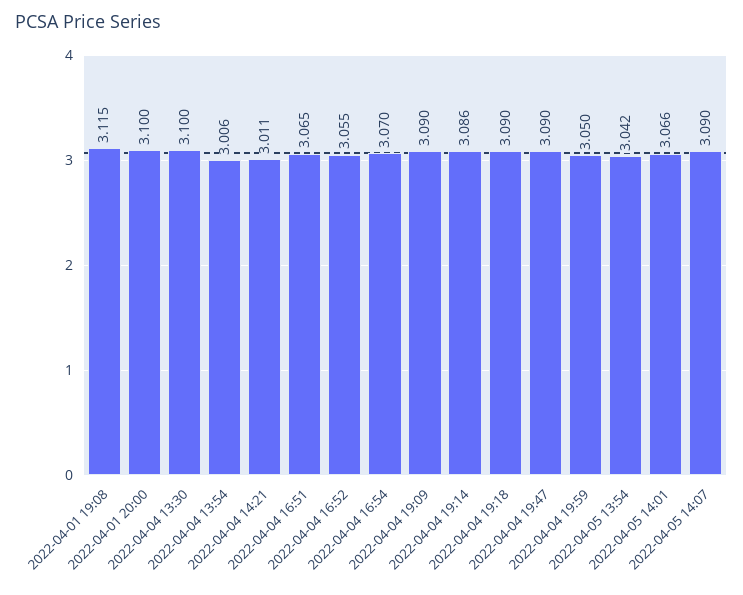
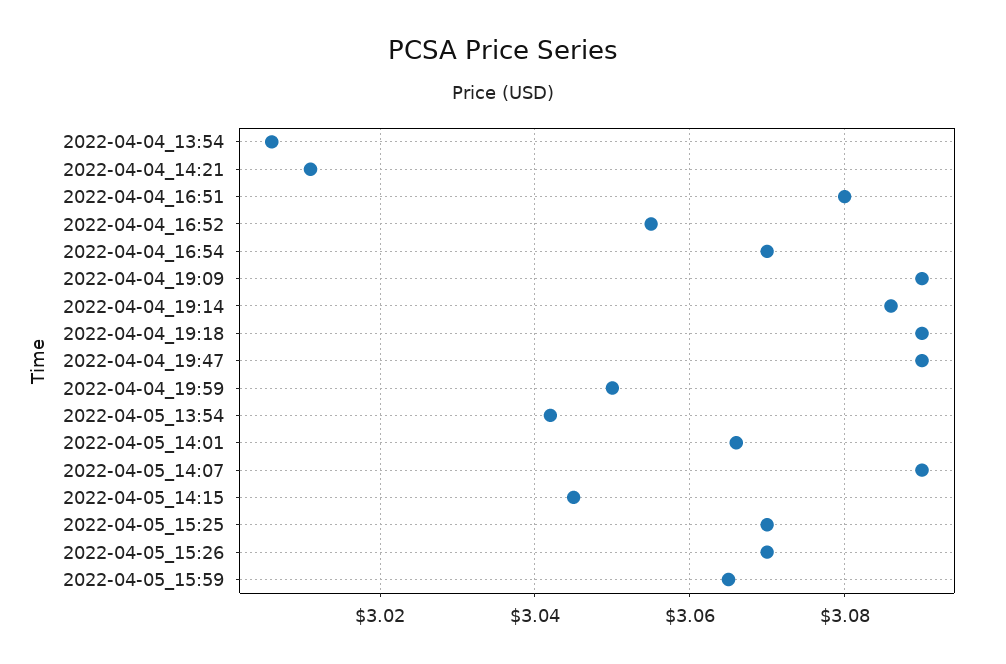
2022-04-01 19:08: 3.115 -> none
2022-04-01 20:00: 3.1 -> none
2022-04-04 13:30: 3.1 -> none
2022-04-04 16:51: 3.065 -> 3.08
2022-04-05_14:15: none -> 3.045
2022-04-05_15:25: none -> 3.07
2022-04-05_15:26: none -> 3.07
2022-04-05_15:59: none -> 3.065

